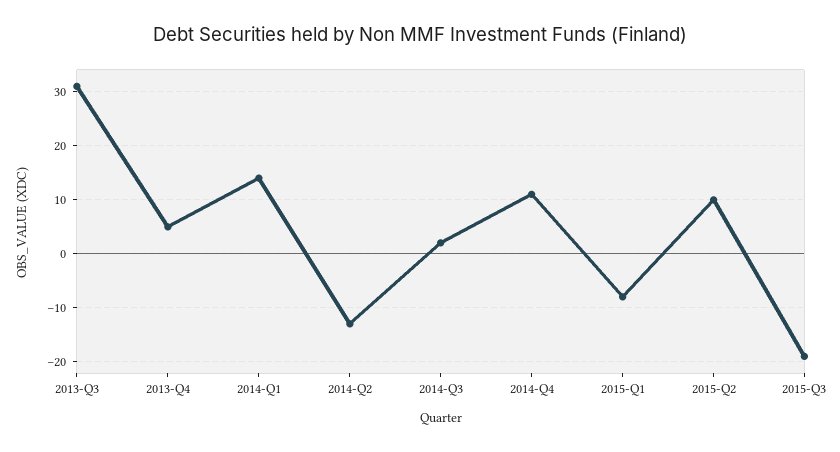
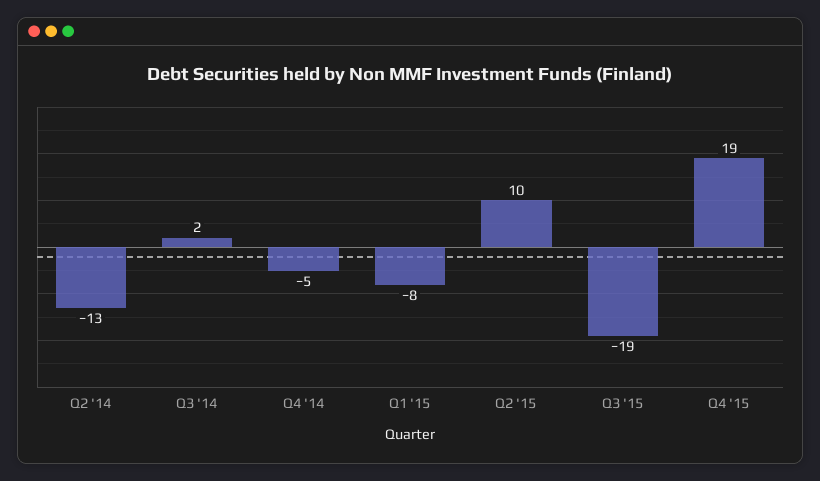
2013-Q3: 30 -> none
2013-Q4: 5 -> none
2014-Q1: 15 -> none
2014-Q4: 10 -> -5
Q4 '15: none -> 19

